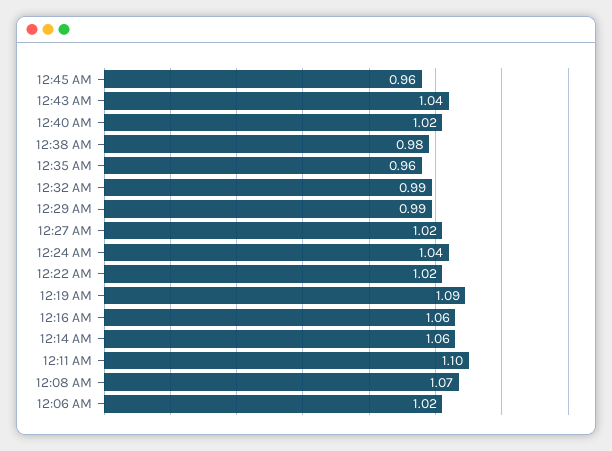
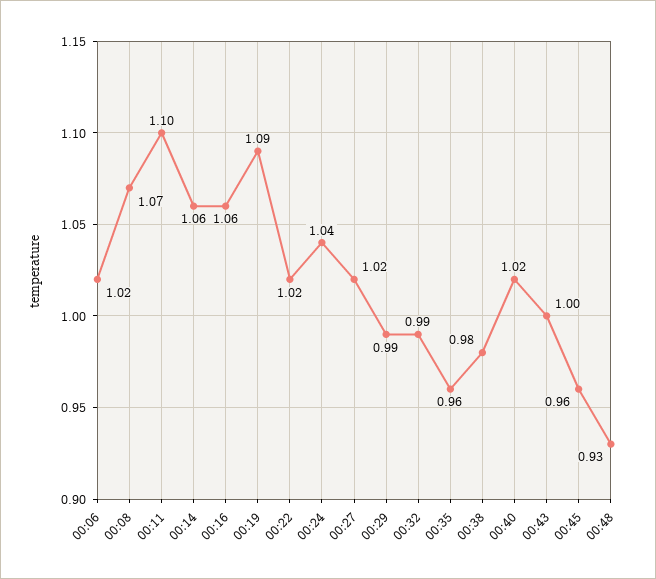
12:43 AM: 1.04 -> 1
00:48: none -> 0.93

